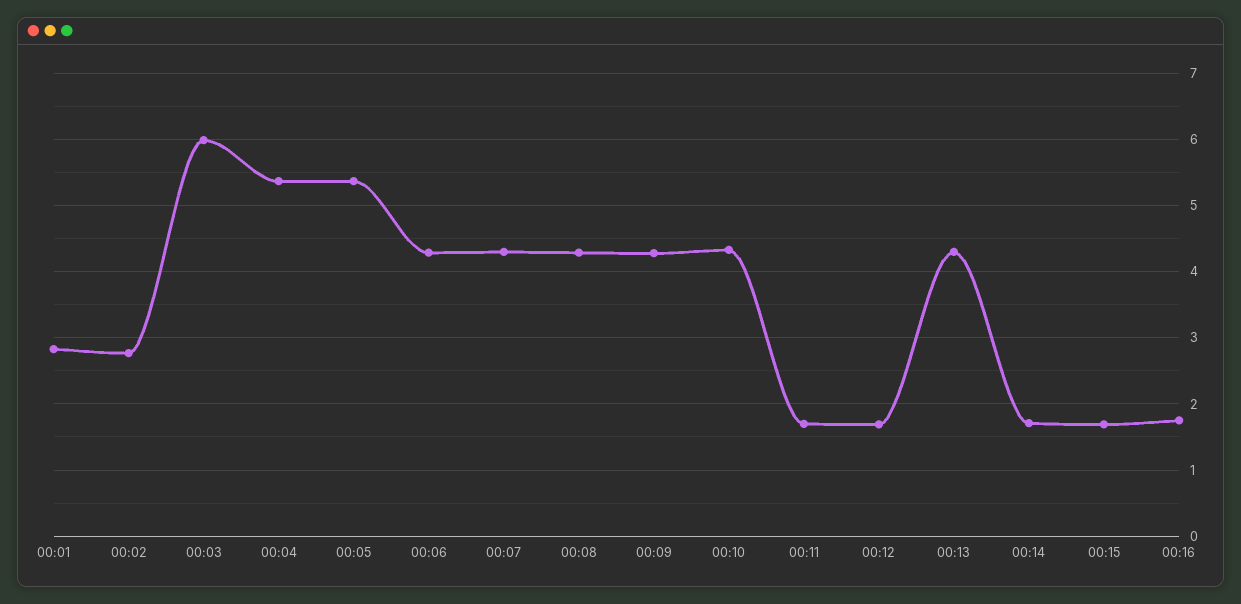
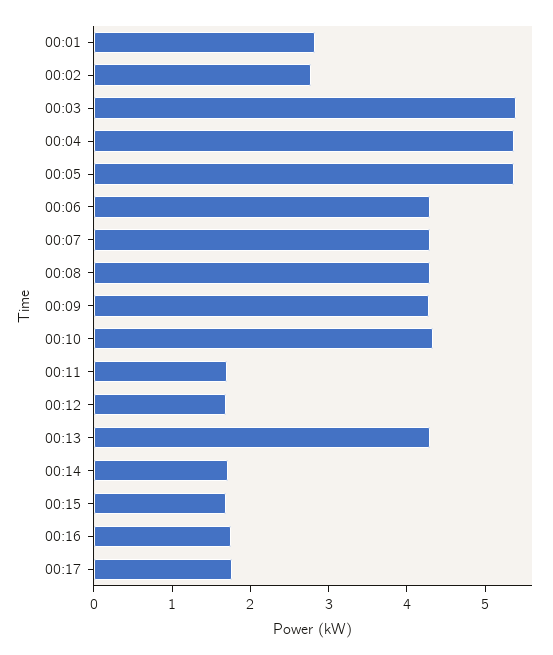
00:03: 6 -> 5.4
00:17: none -> 1.8

